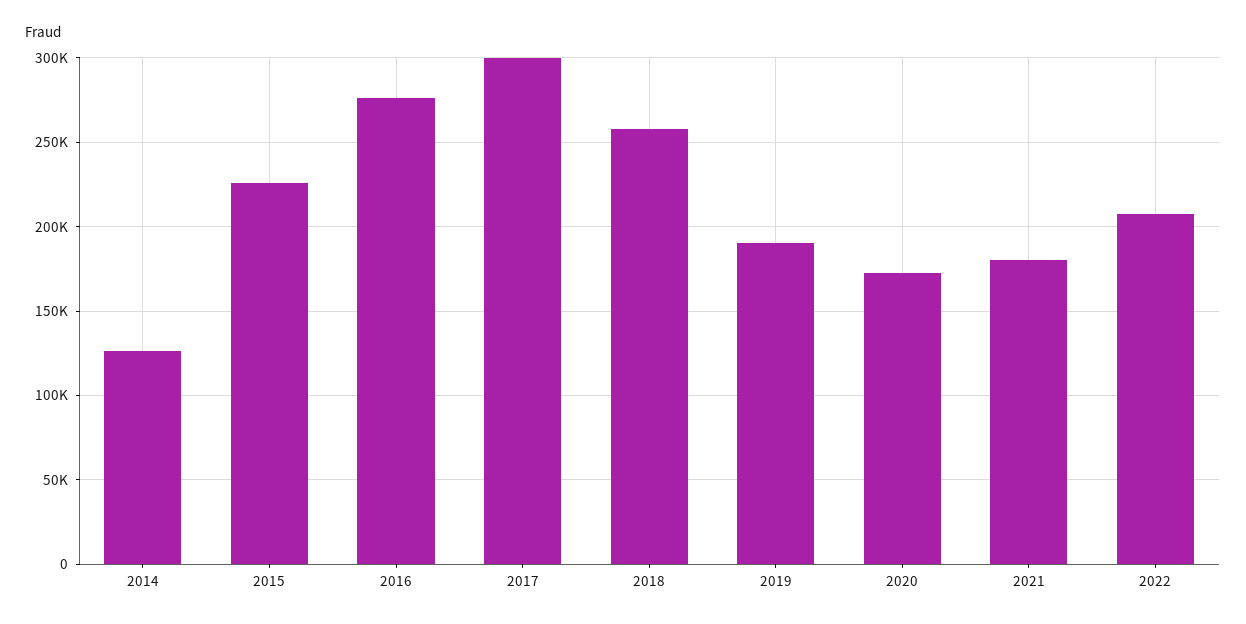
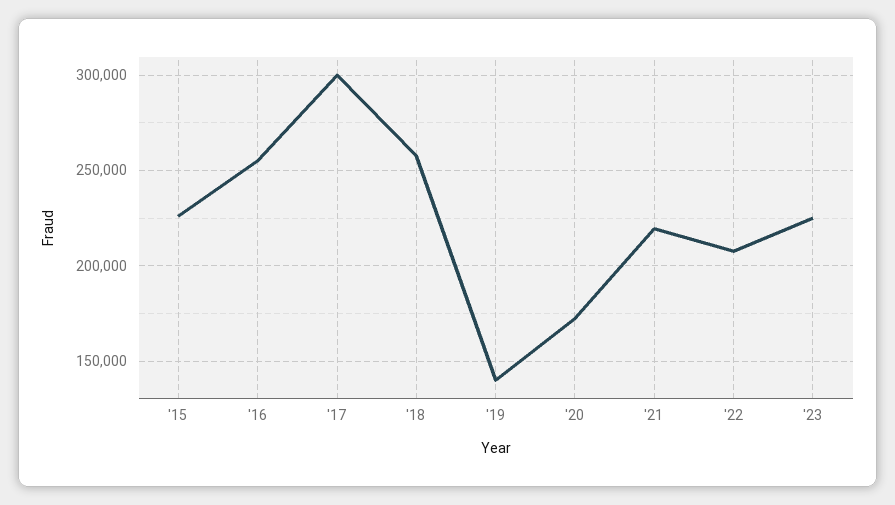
2014: 125000 -> none
2016: 275000 -> 255000
2019: 190000 -> 140000
2021: 180000 -> 220000
'23: none -> 225000

